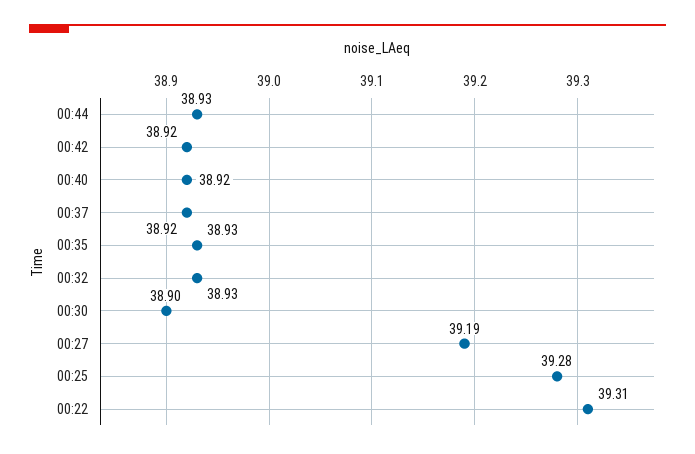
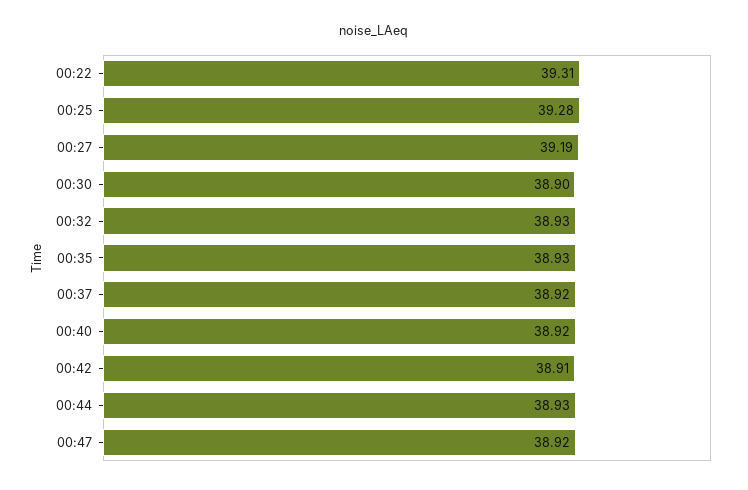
00:42: 38.92 -> 38.91
00:47: none -> 38.92

